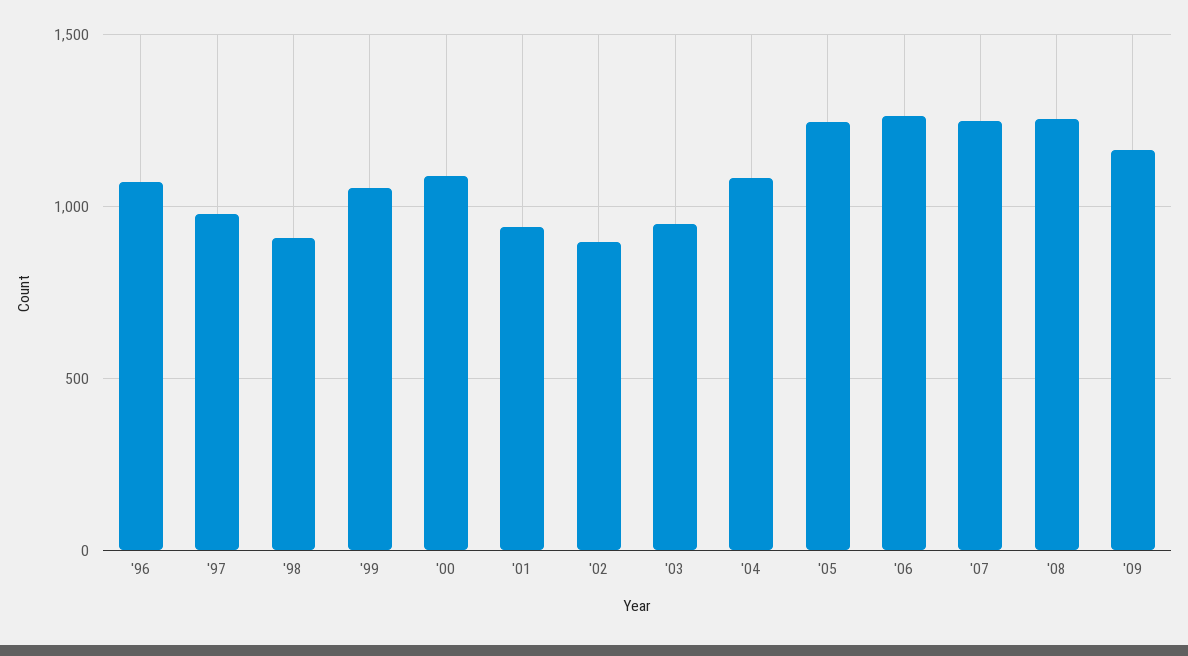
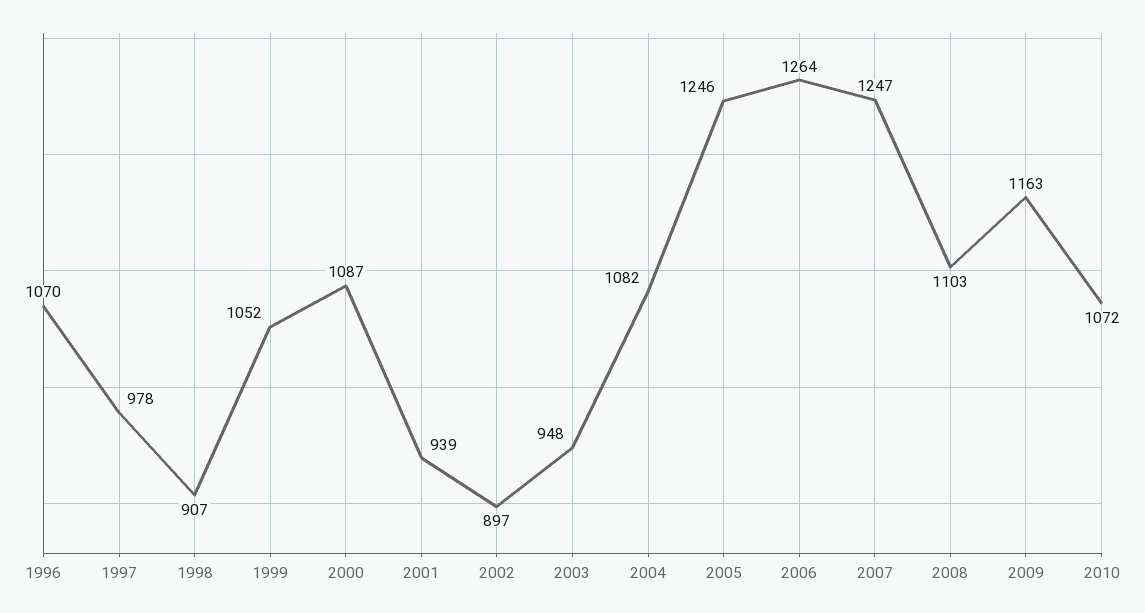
'08: 1250 -> 1103
2010: none -> 1072

